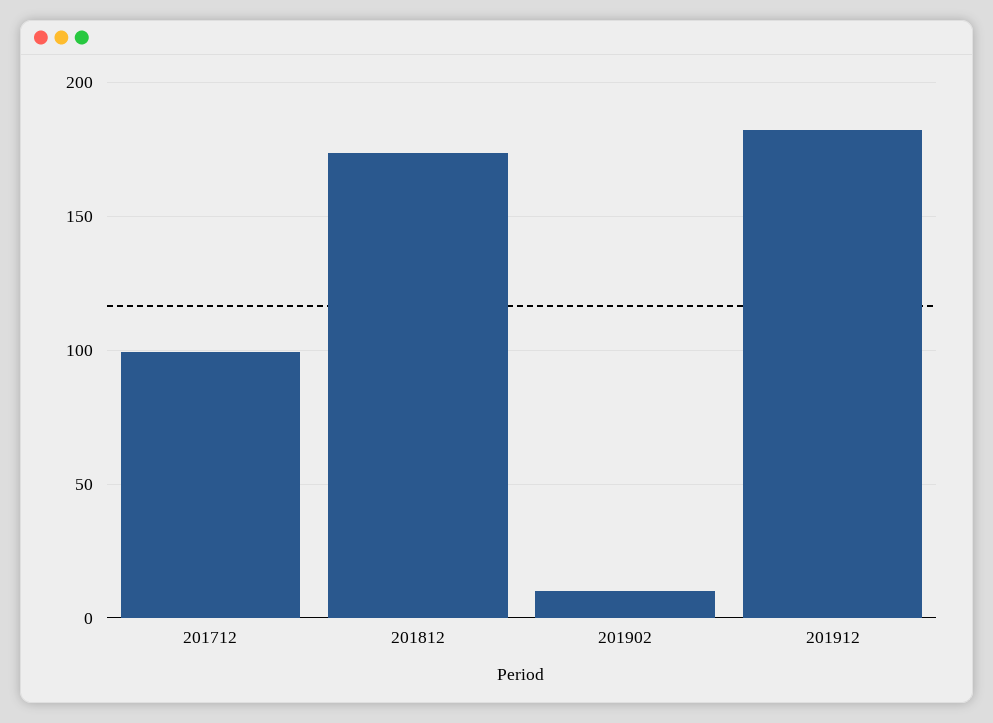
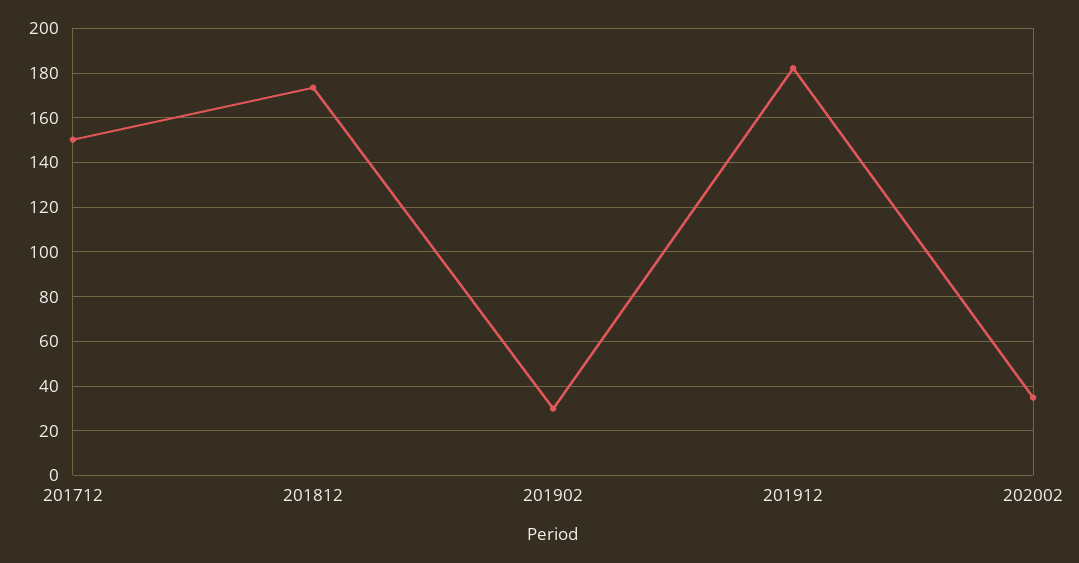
201712: 100 -> 150
201902: 10 -> 30
202002: none -> 35

